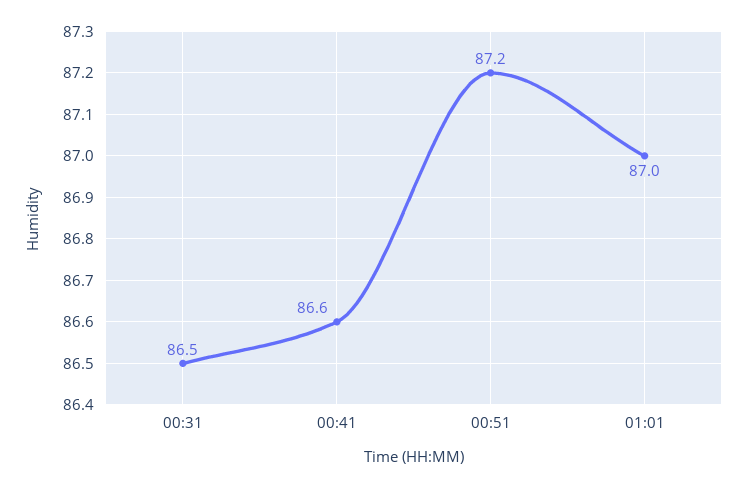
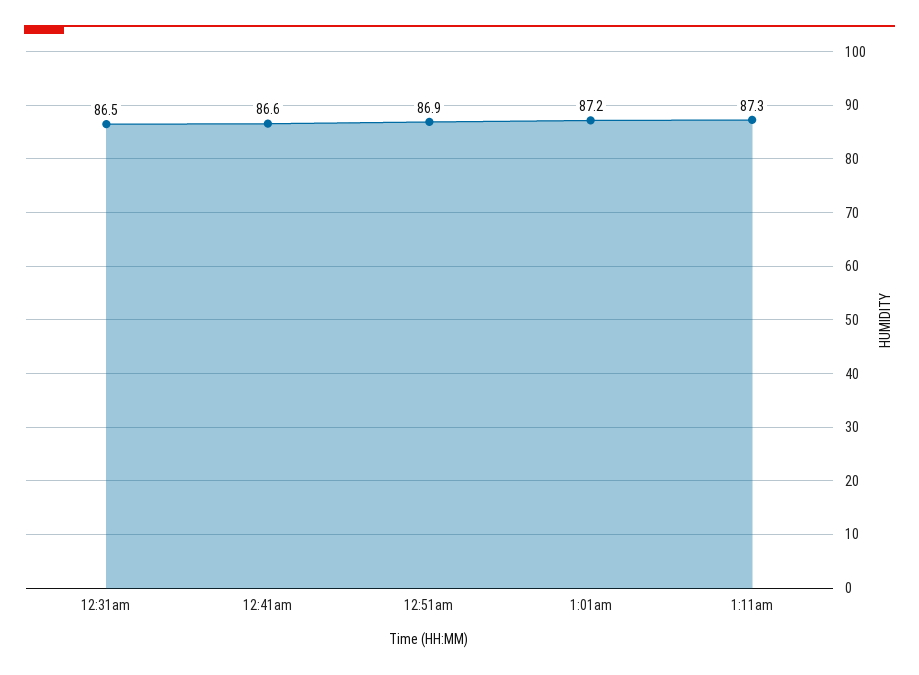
00:51: 87.2 -> 86.9
01:01: 87 -> 87.2
1:11am: none -> 87.3

